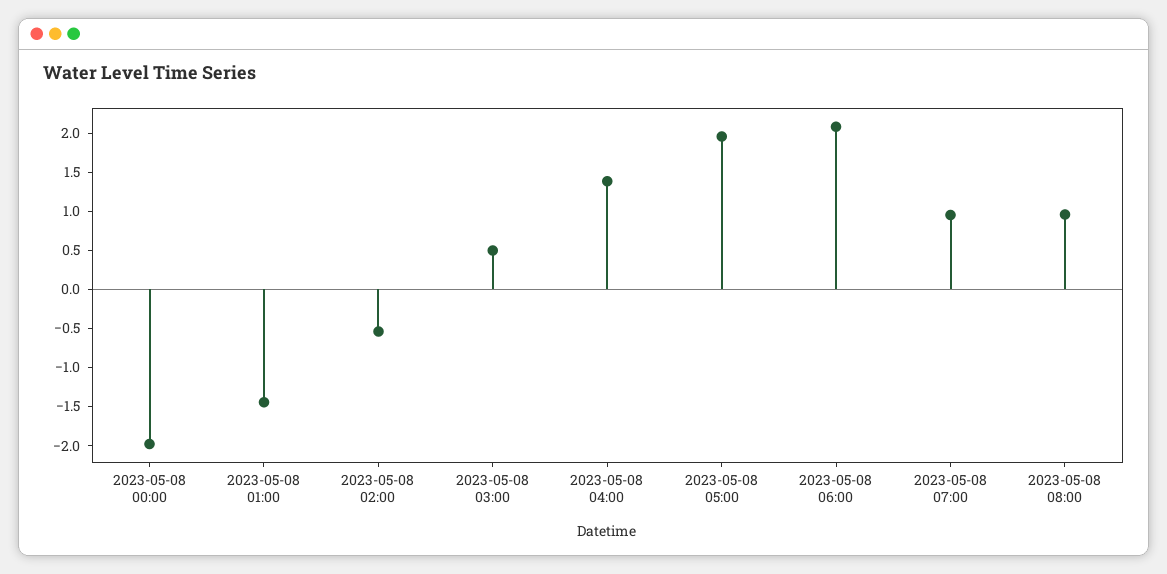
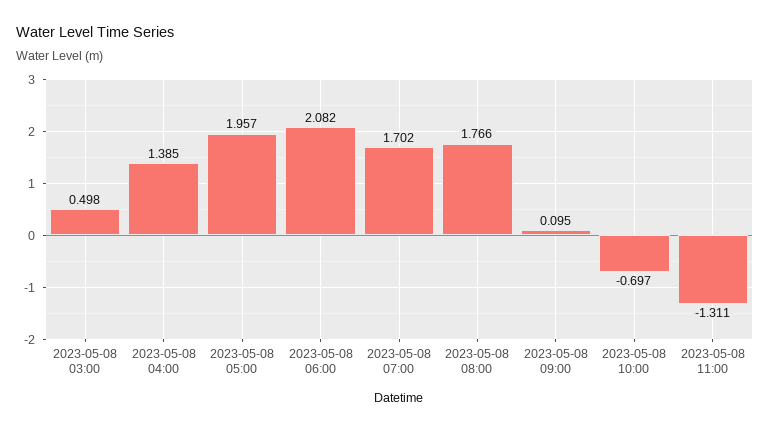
2023-05-08 00:00: -2 -> none
2023-05-08 01:00: -1.5 -> none
2023-05-08 02:00: -0.5 -> none
2023-05-08 07:00: 1 -> 1.702
2023-05-08 08:00: 1 -> 1.766
2023-05-08 09:00: none -> 0.095
2023-05-08 10:00: none -> -0.697
2023-05-08 11:00: none -> -1.311

